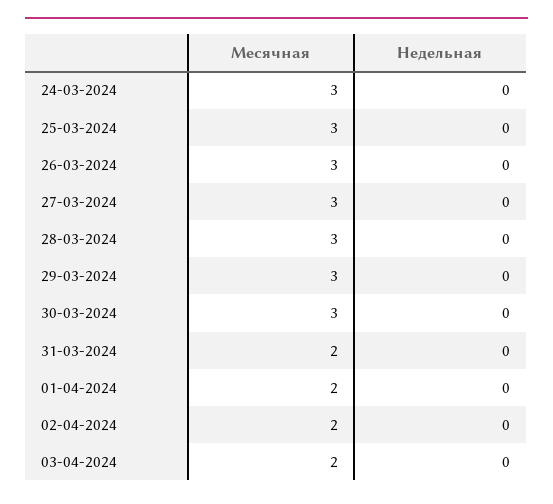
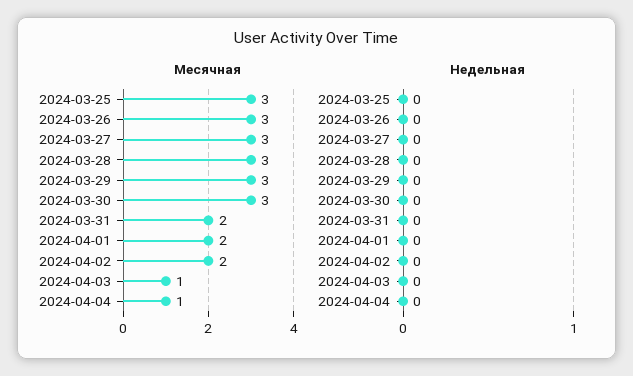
Месячная, 24-03-2024: 3 -> none
Недельная, 24-03-2024: 0 -> none
Месячная, 03-04-2024: 2 -> 1
Месячная, 2024-04-04: none -> 1
Недельная, 2024-04-04: none -> 0

